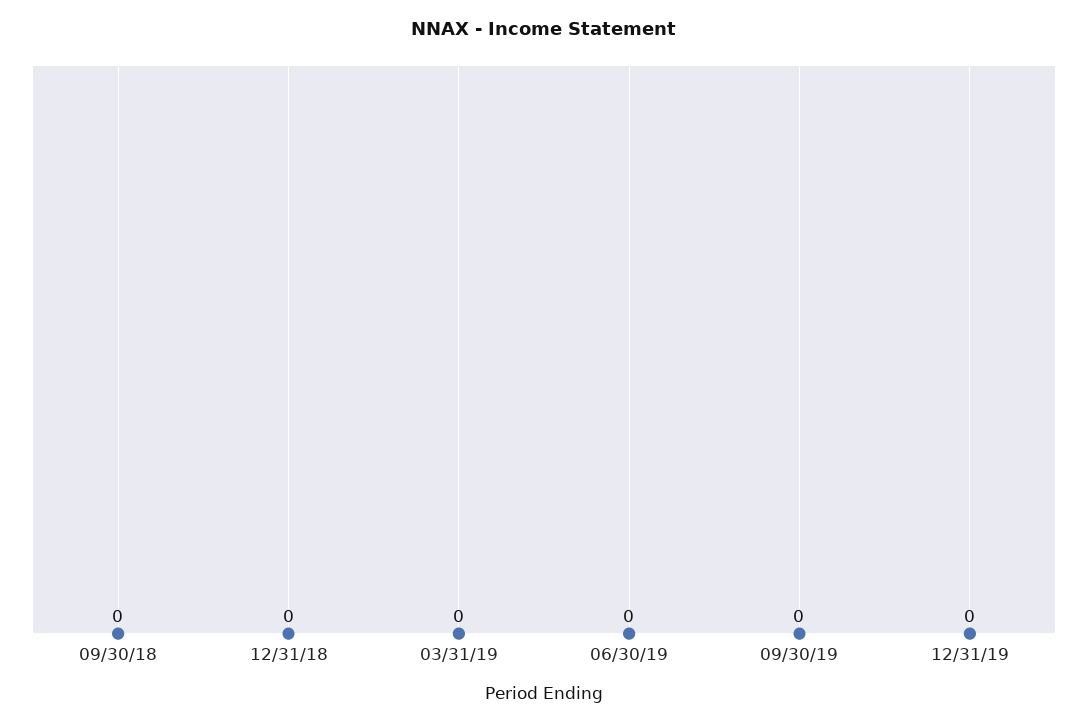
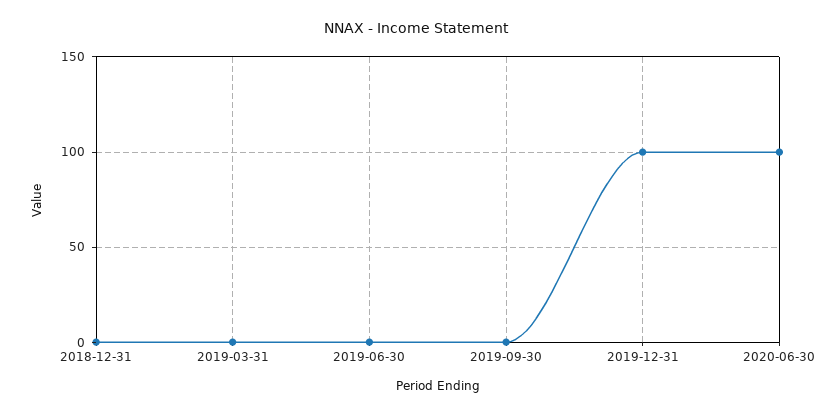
09/30/18: 0 -> none
12/31/19: 0 -> 100
2020-06-30: none -> 100

